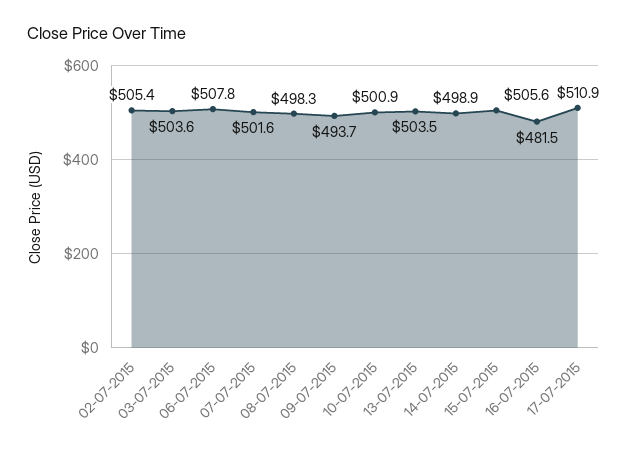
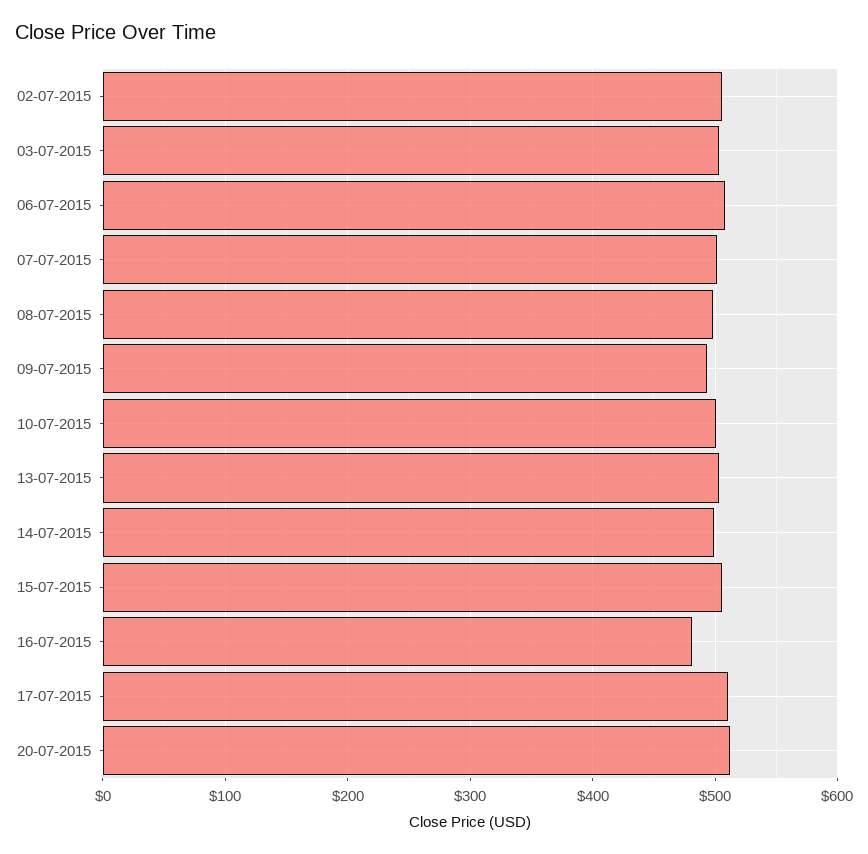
20-07-2015: none -> 510

